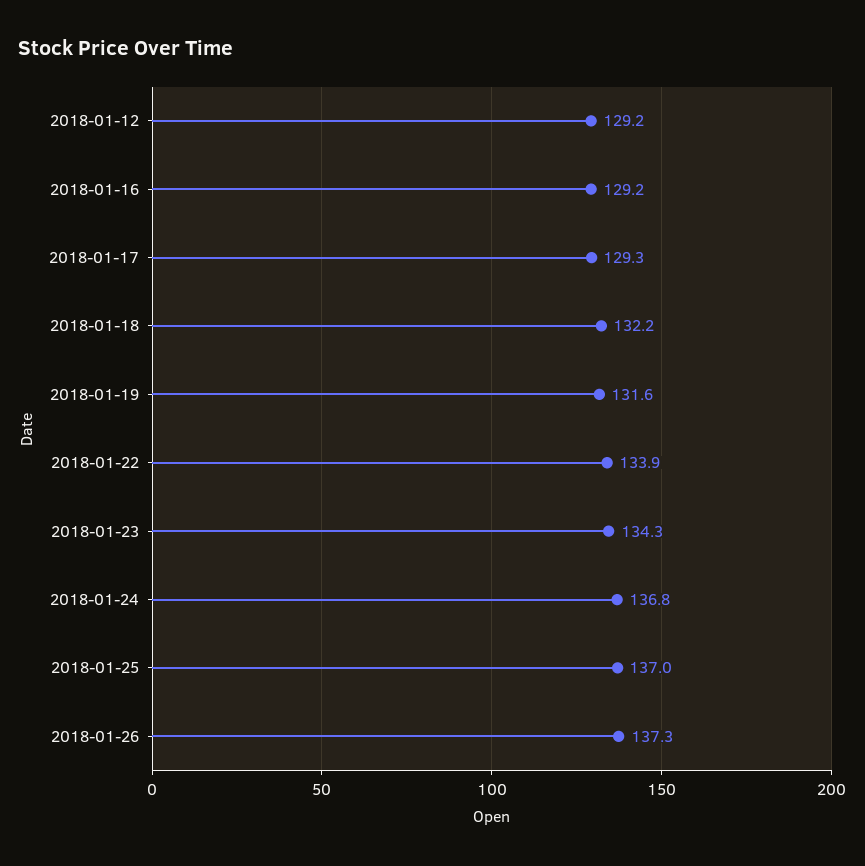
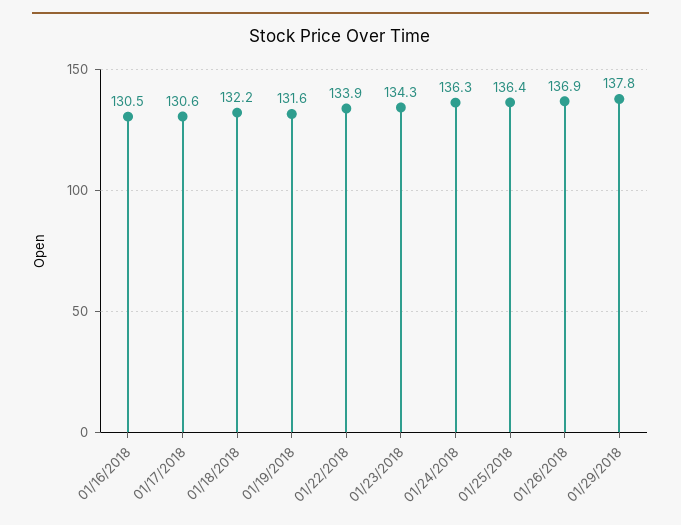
2018-01-12: 129.2 -> none
2018-01-16: 129.2 -> 130.5
2018-01-17: 129.3 -> 130.6
2018-01-24: 136.8 -> 136.3
2018-01-25: 137 -> 136.4
2018-01-26: 137.3 -> 136.9
01/29/2018: none -> 137.8

